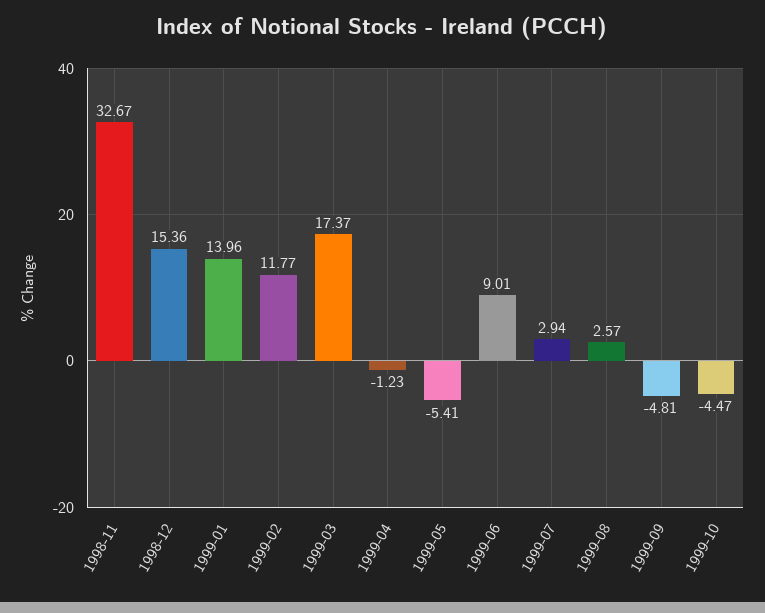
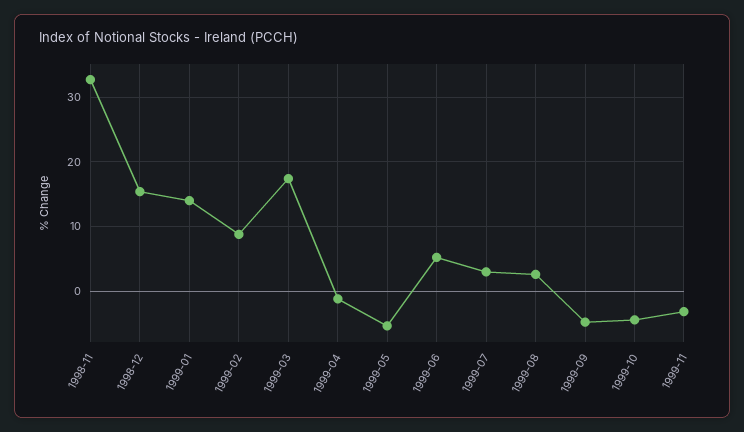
1999-02: 11.77 -> 9
1999-06: 9.01 -> 5
1999-11: none -> -3

